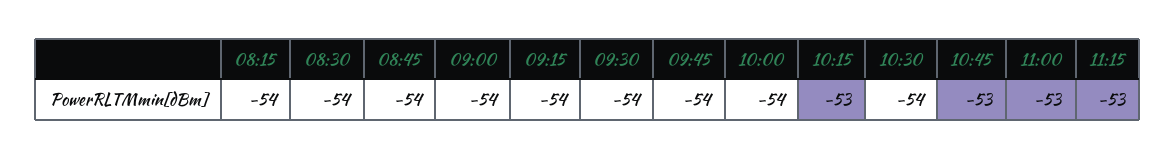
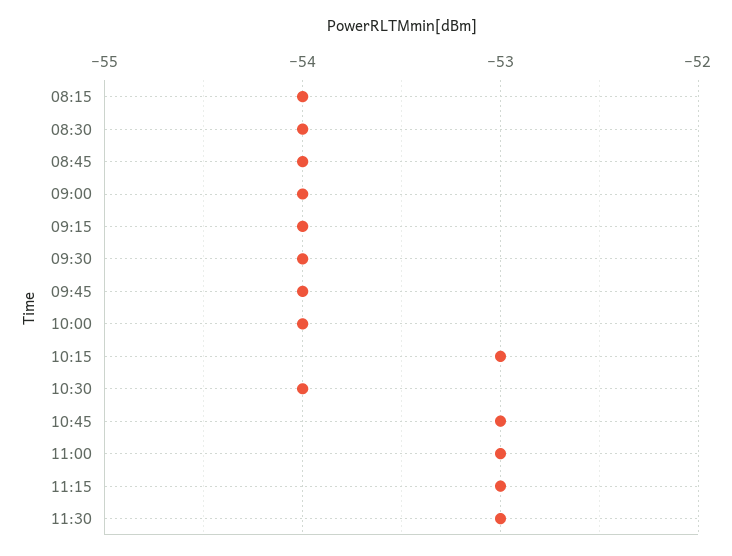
11:30: none -> -53

